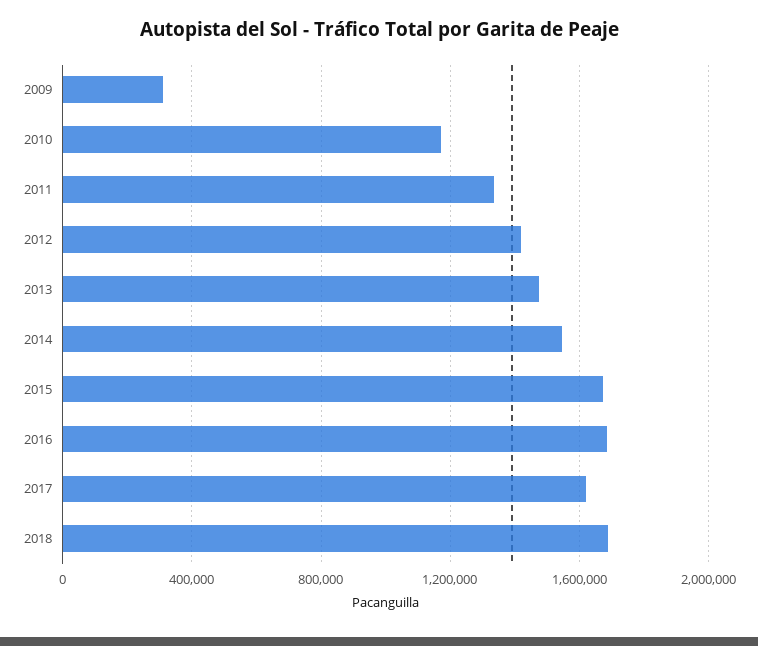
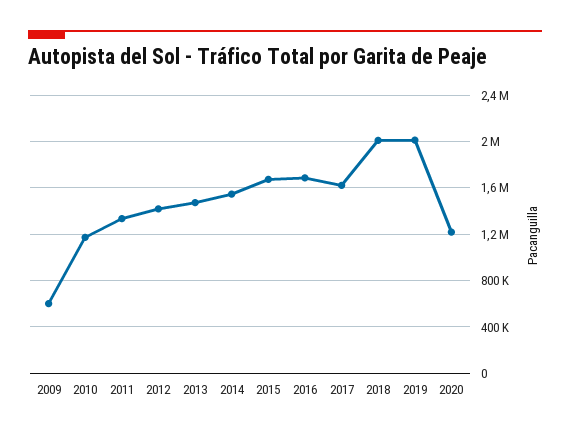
2009: 300000 -> 600000
2018: 1700000 -> 2000000
2019: none -> 2000000
2020: none -> 1200000

